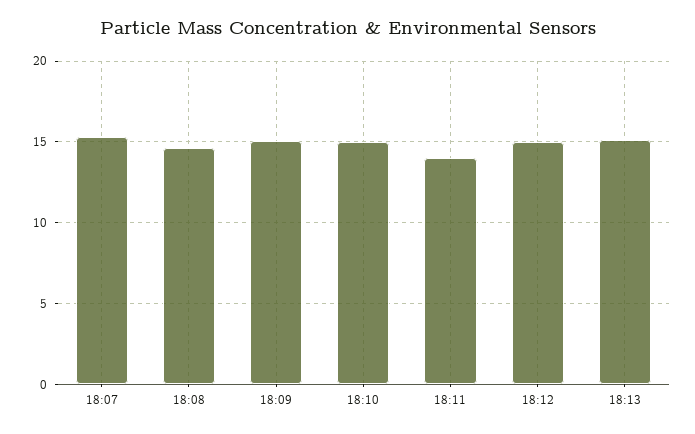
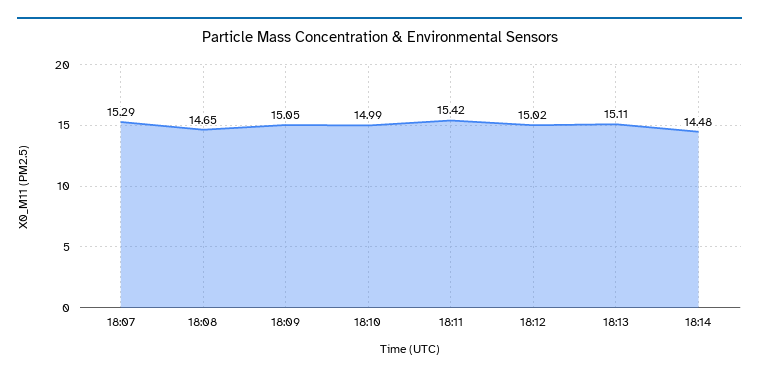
18:11: 14 -> 15.42
18:14: none -> 14.48

